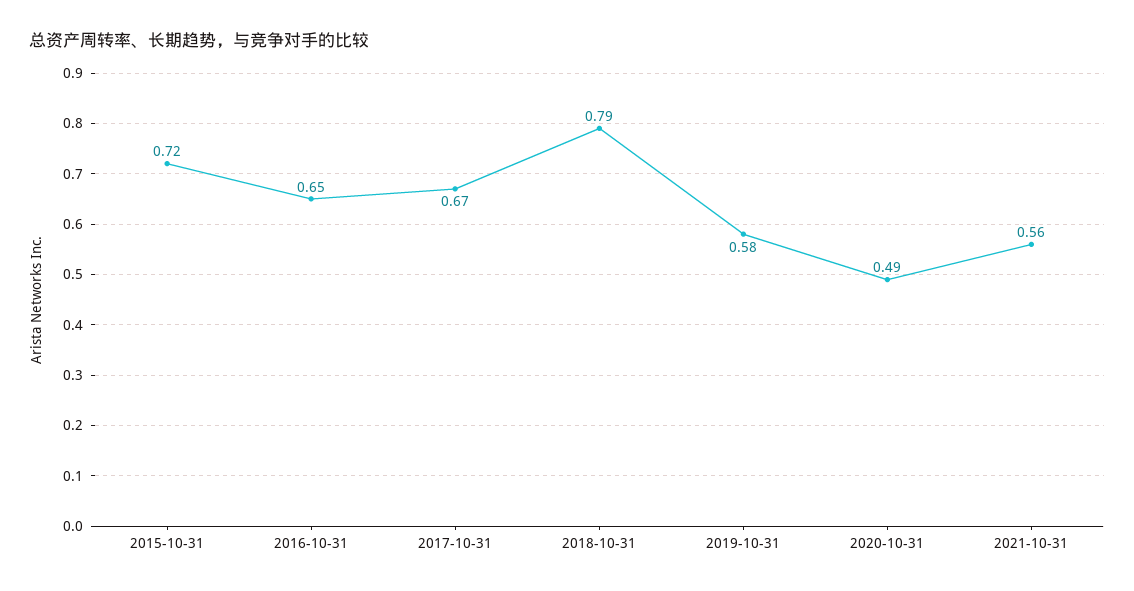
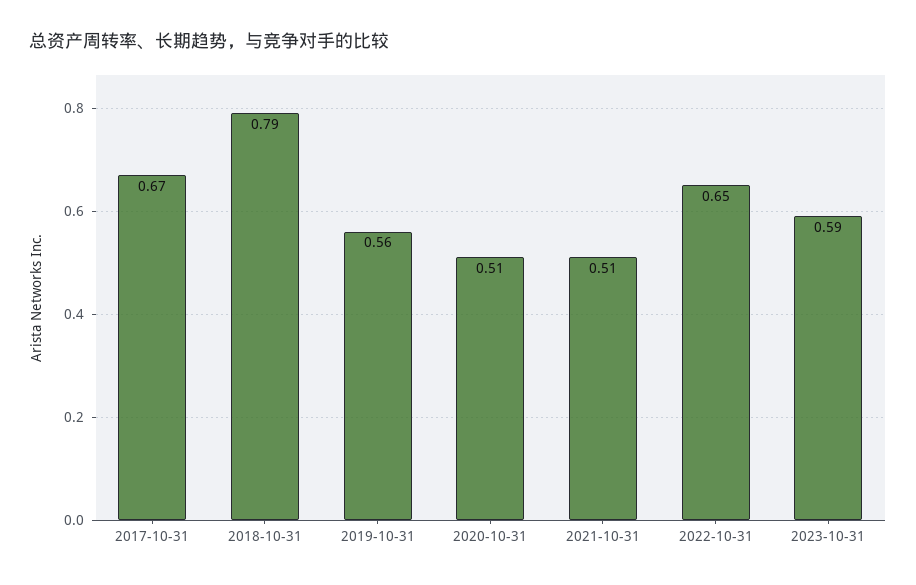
2015-10-31: 0.72 -> none
2016-10-31: 0.65 -> none
2019-10-31: 0.58 -> 0.56
2020-10-31: 0.49 -> 0.51
2021-10-31: 0.56 -> 0.51
2022-10-31: none -> 0.65
2023-10-31: none -> 0.59

